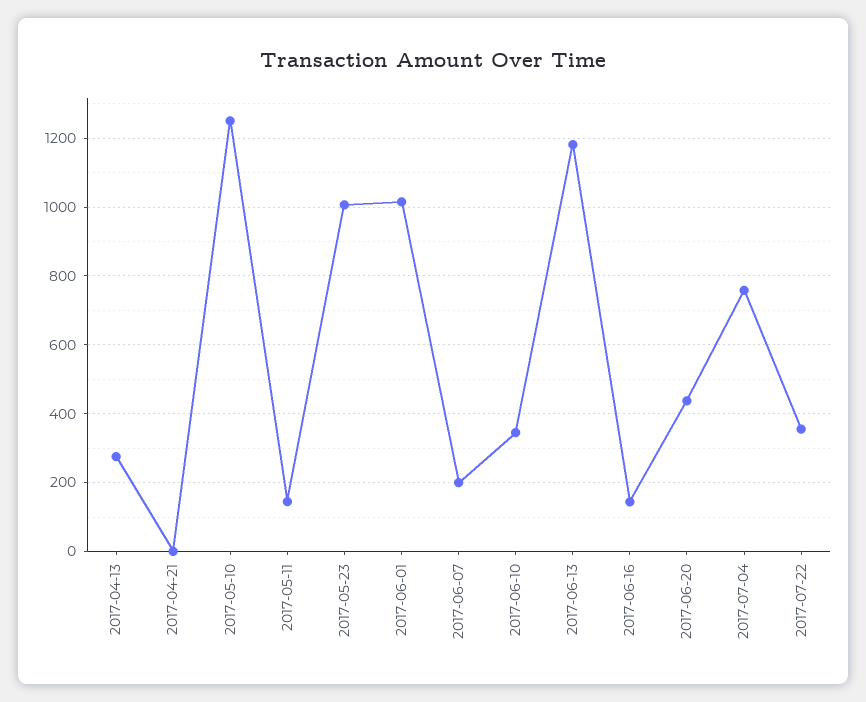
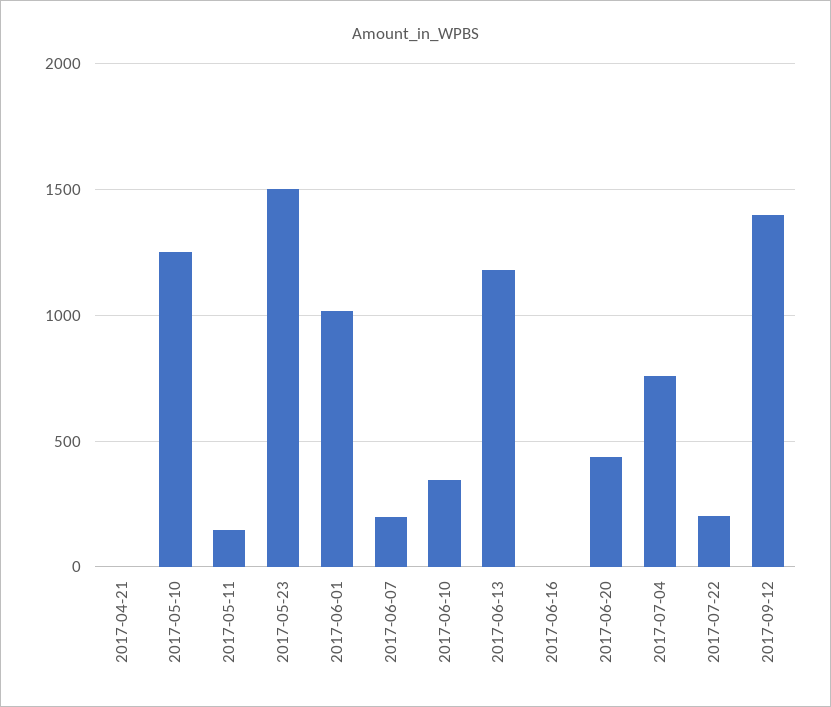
2017-04-13: 280 -> none
2017-05-23: 1000 -> 1500
2017-06-16: 140 -> 0
2017-07-22: 360 -> 200
2017-09-12: none -> 1400

